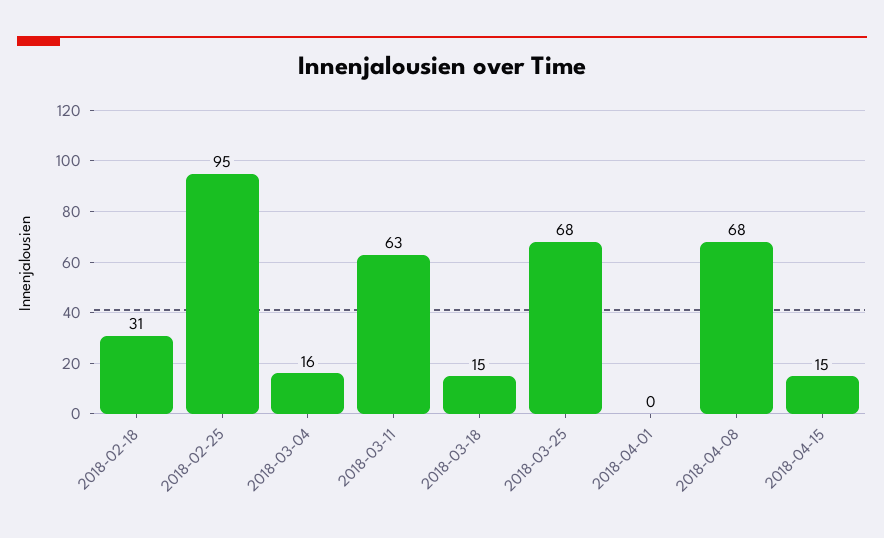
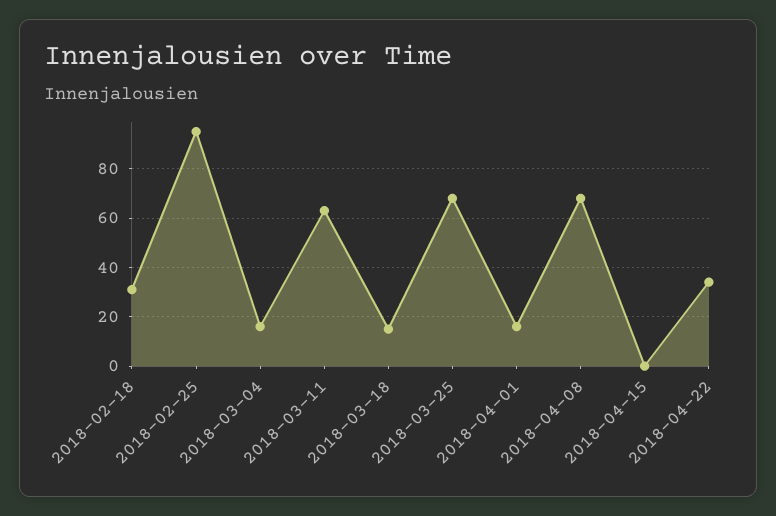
2018-04-01: 0 -> 15
2018-04-15: 15 -> 0
2018-04-22: none -> 35

